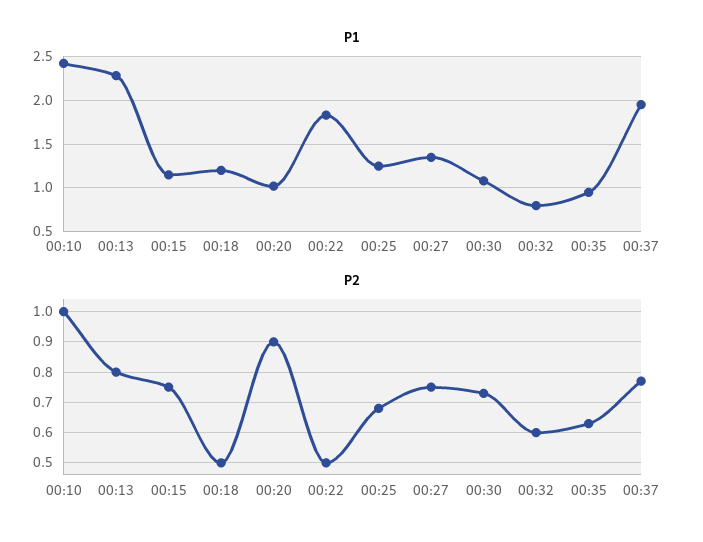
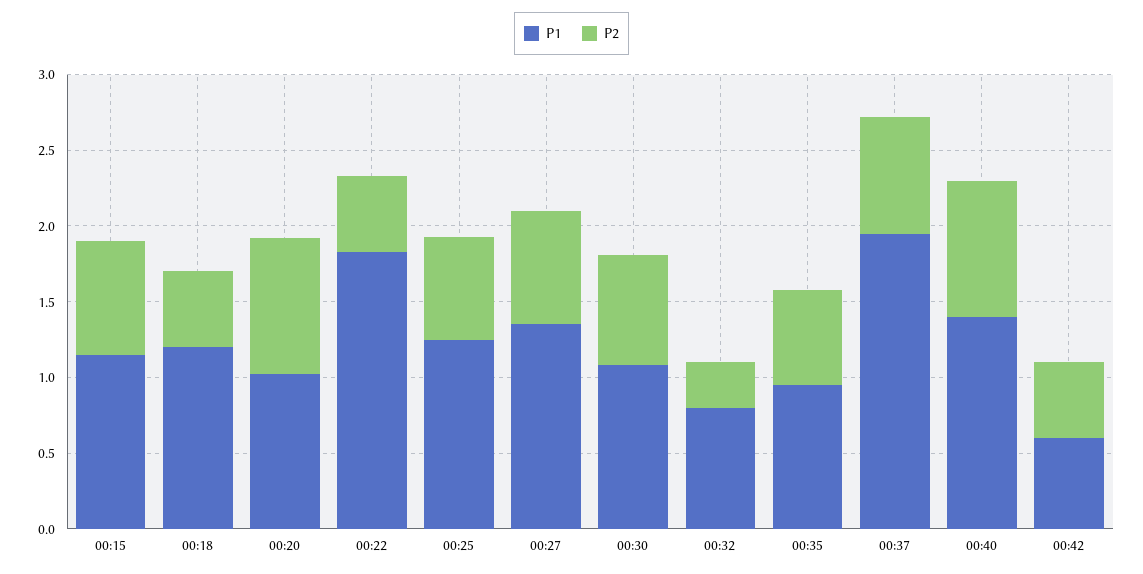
P1, 00:10: 2.4 -> none
P1, 00:13: 2.3 -> none
P2, 00:10: 1 -> none
P2, 00:13: 0.8 -> none
P2, 00:32: 0.6 -> 0.3
P1, 00:40: none -> 1.4
P2, 00:40: none -> 0.9
P1, 00:42: none -> 0.6
P2, 00:42: none -> 0.5

